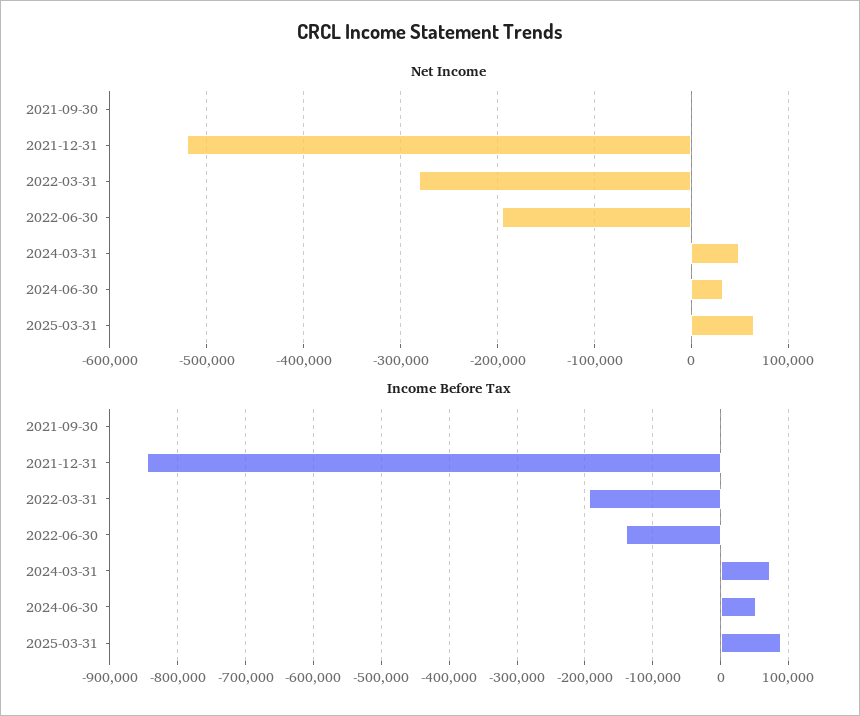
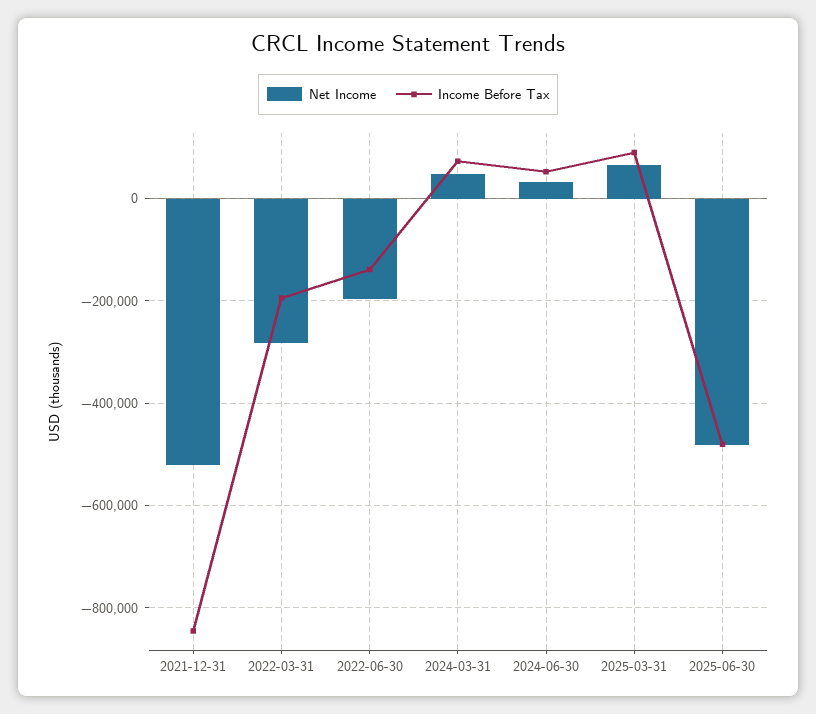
Net Income, 2021-09-30: 0 -> none
Income Before Tax, 2021-09-30: 0 -> none
Net Income, 2025-06-30: none -> -480000
Income Before Tax, 2025-06-30: none -> -480000

